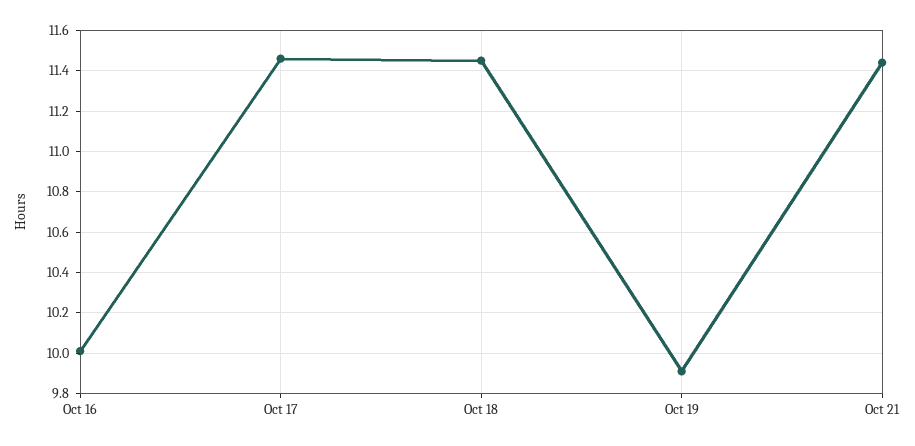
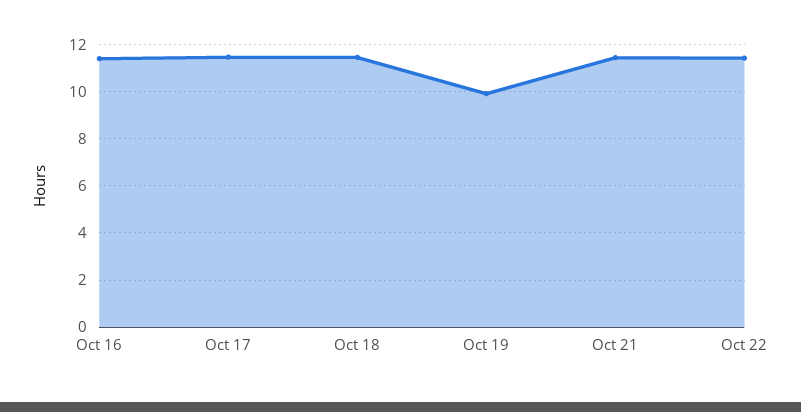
Oct 16: 10 -> 11.5
Oct 22: none -> 11.5

